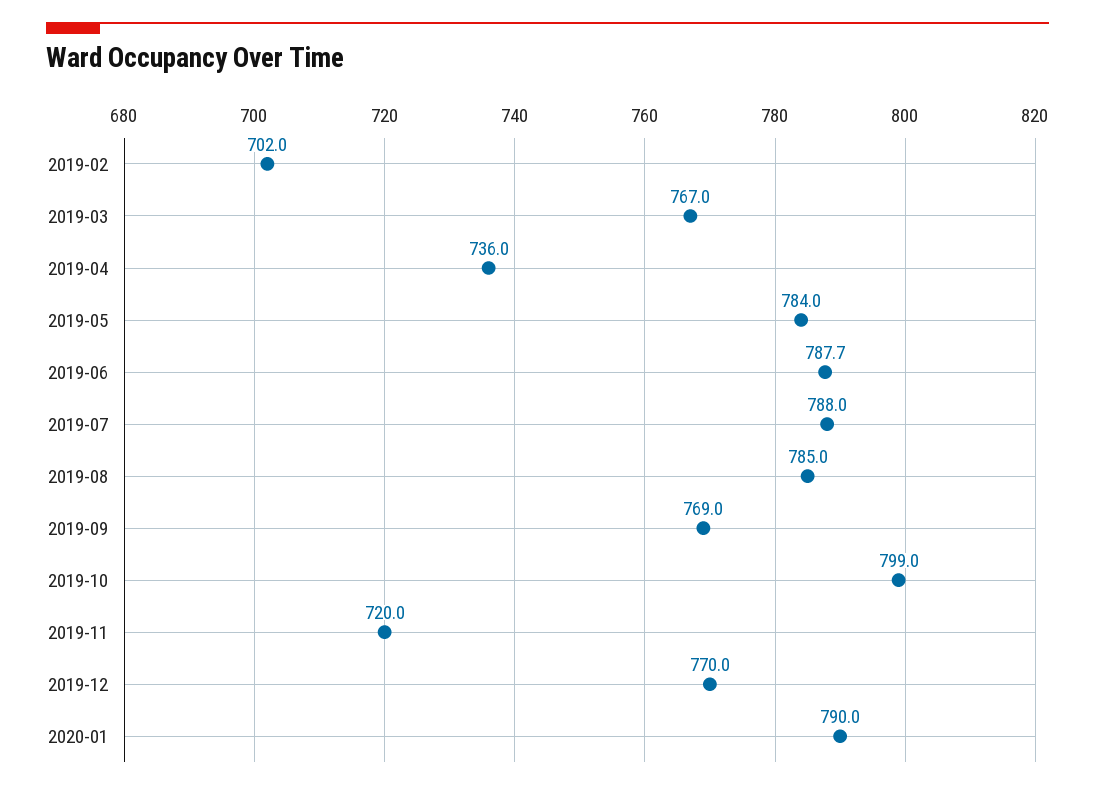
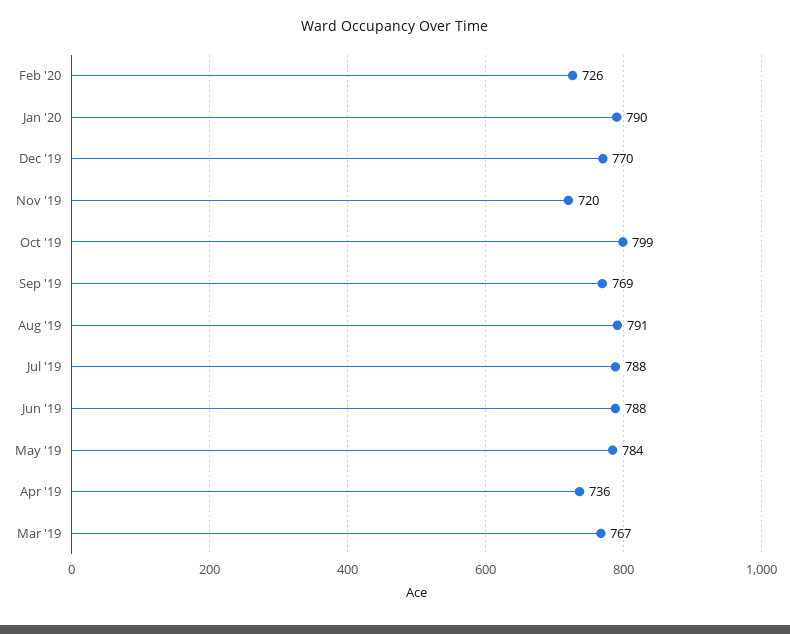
2019-02: 702 -> none
2019-08: 785 -> 791
Feb '20: none -> 726

